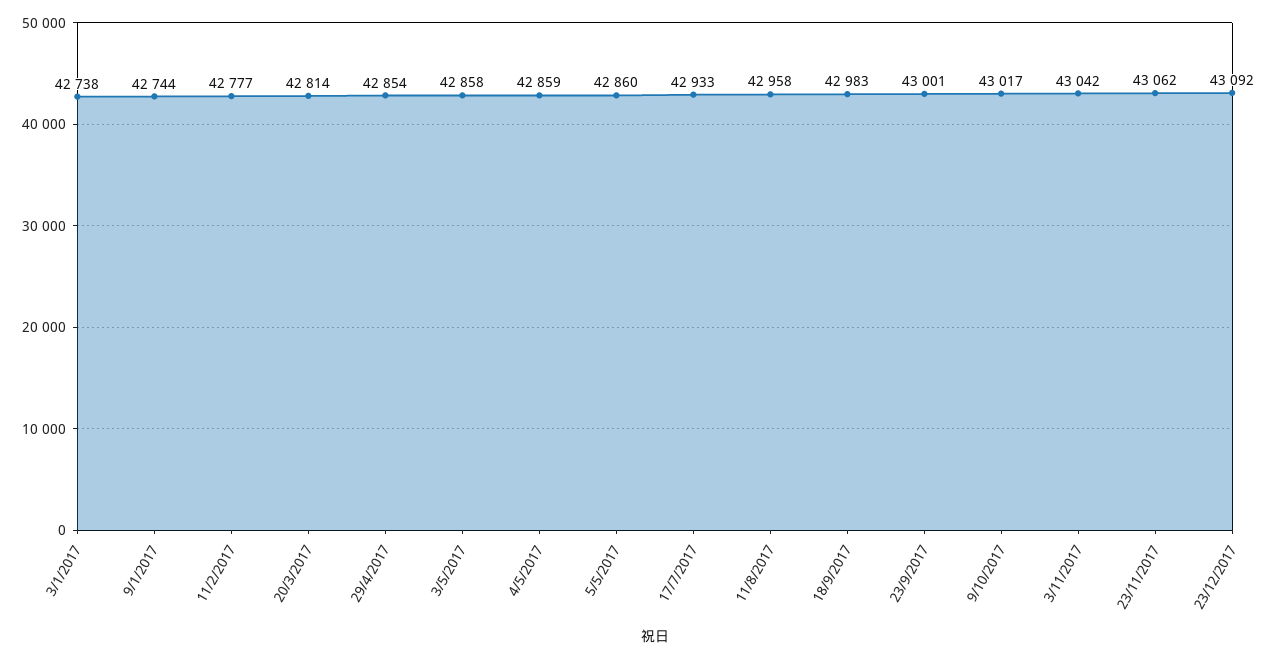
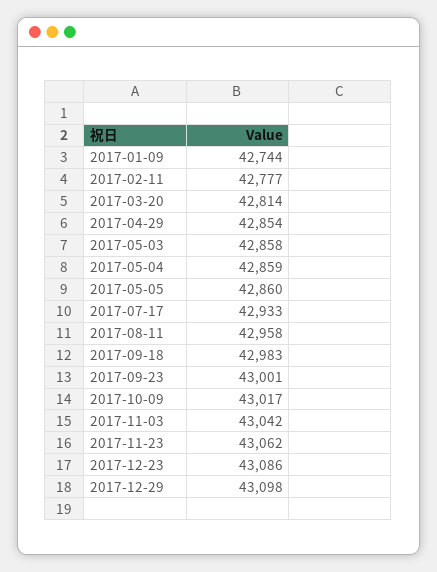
3/1/2017: 42738 -> none
23/12/2017: 43092 -> 43086
2017-12-29: none -> 43098

